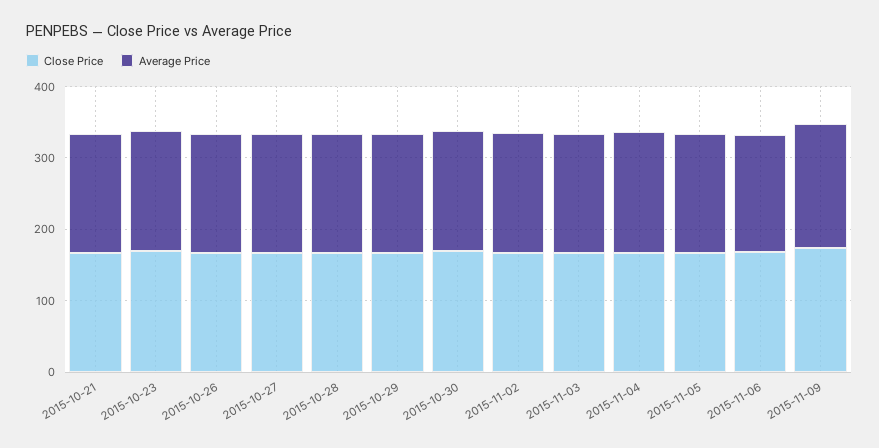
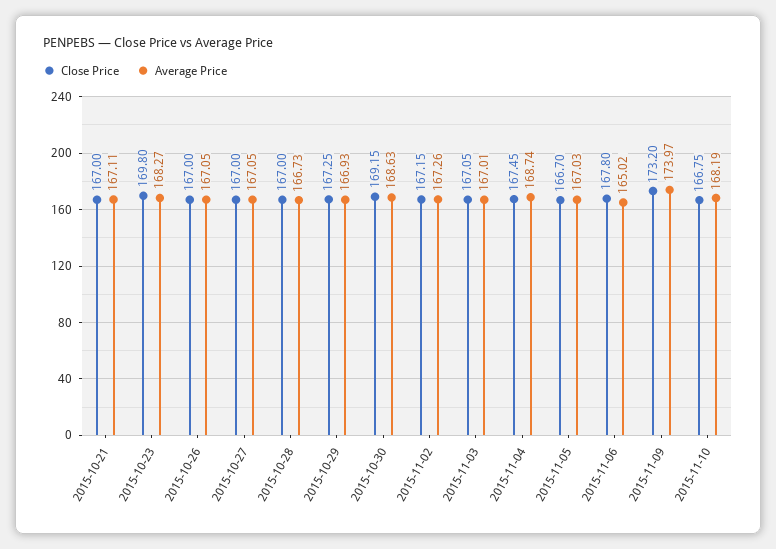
Close Price, 2015-11-10: none -> 166.75
Average Price, 2015-11-10: none -> 168.19

